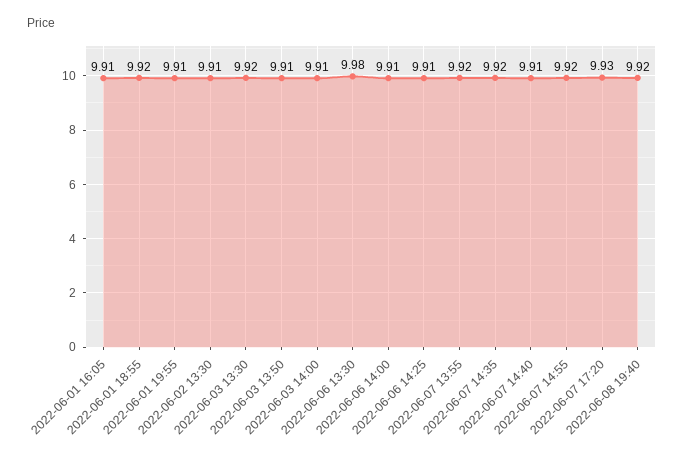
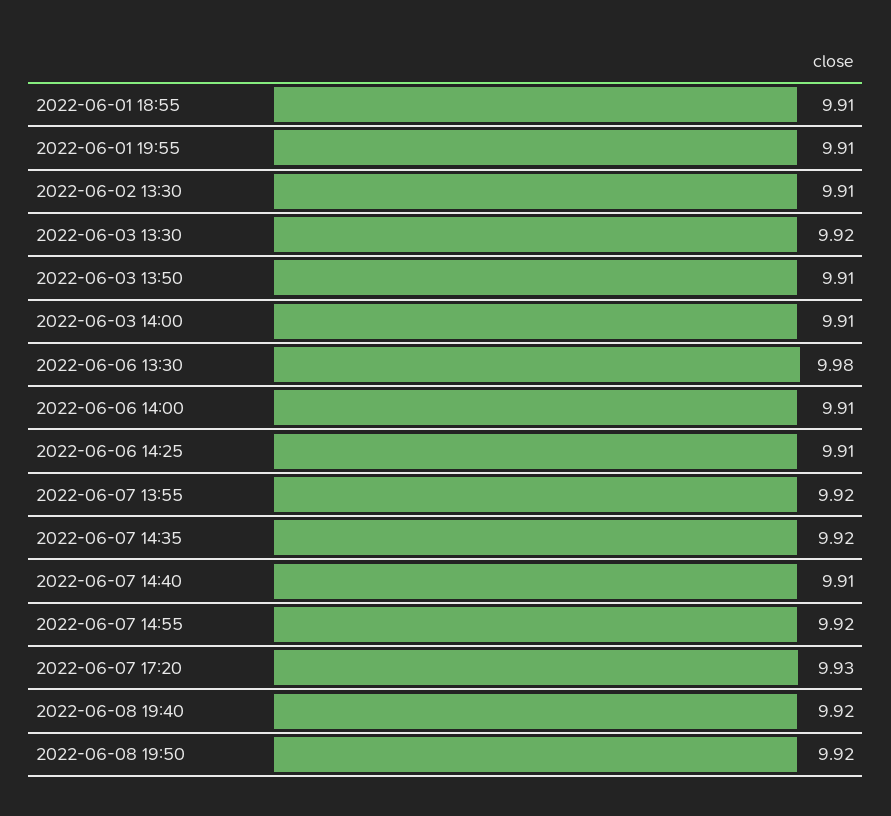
2022-06-01 16:05: 9.91 -> none
2022-06-01 18:55: 9.92 -> 9.91
2022-06-08 19:50: none -> 9.92

